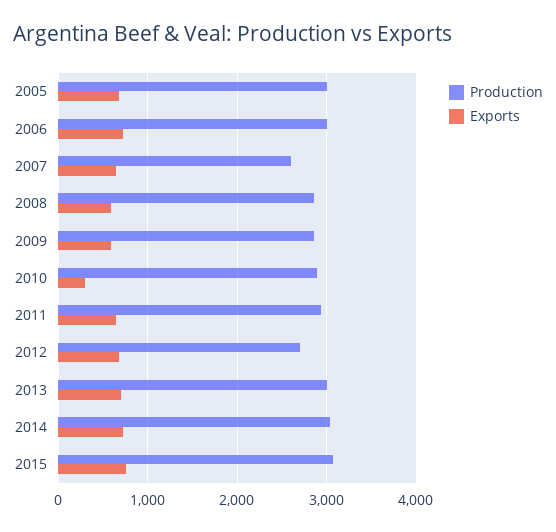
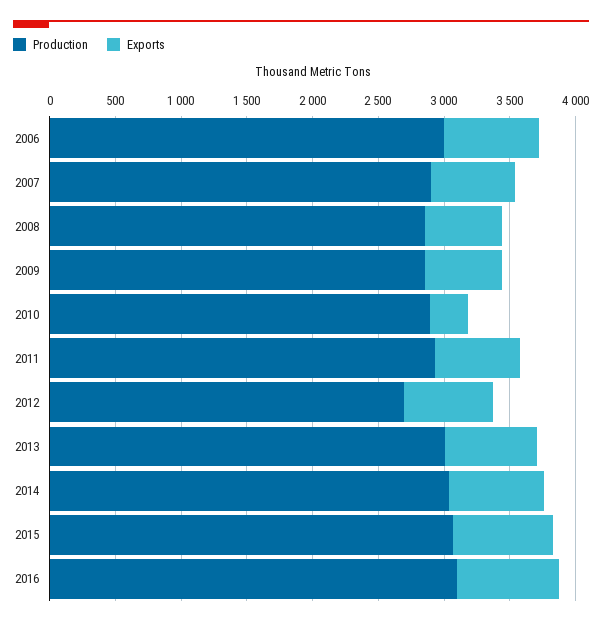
Production, 2005: 3000 -> none
Exports, 2005: 700 -> none
Production, 2007: 2600 -> 2900
Production, 2016: none -> 3100
Exports, 2016: none -> 800

